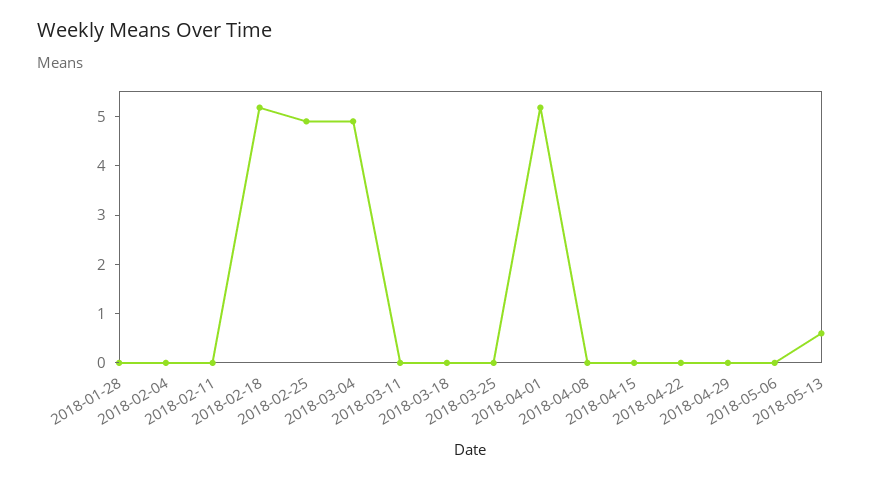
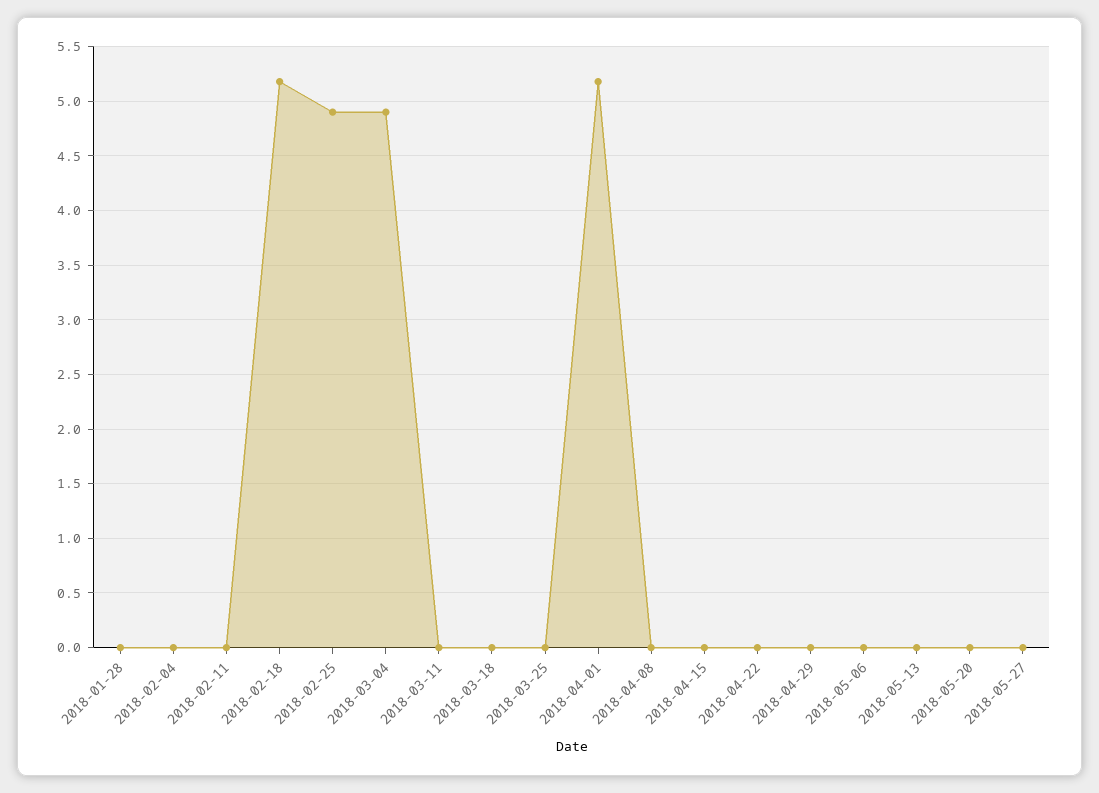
2018-05-13: 0.6 -> 0
2018-05-20: none -> 0
2018-05-27: none -> 0

